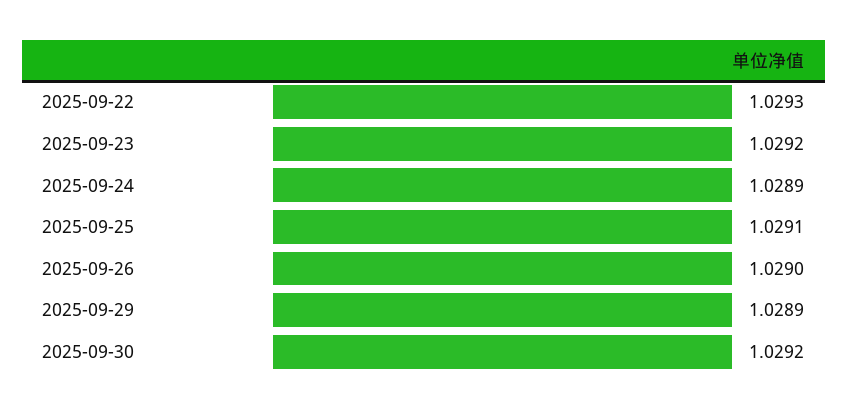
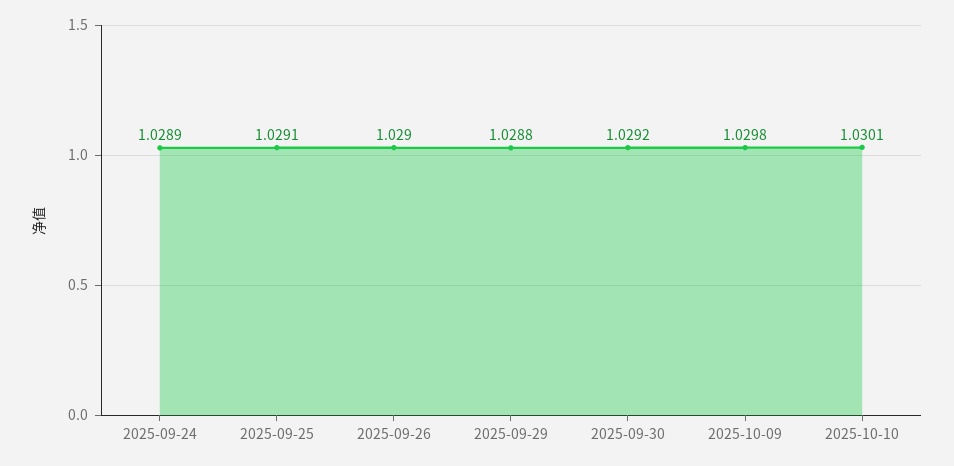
2025-09-22: 1.0293 -> none
2025-09-23: 1.0292 -> none
2025-09-29: 1.0289 -> 1.0288
2025-10-09: none -> 1.0298
2025-10-10: none -> 1.0301

